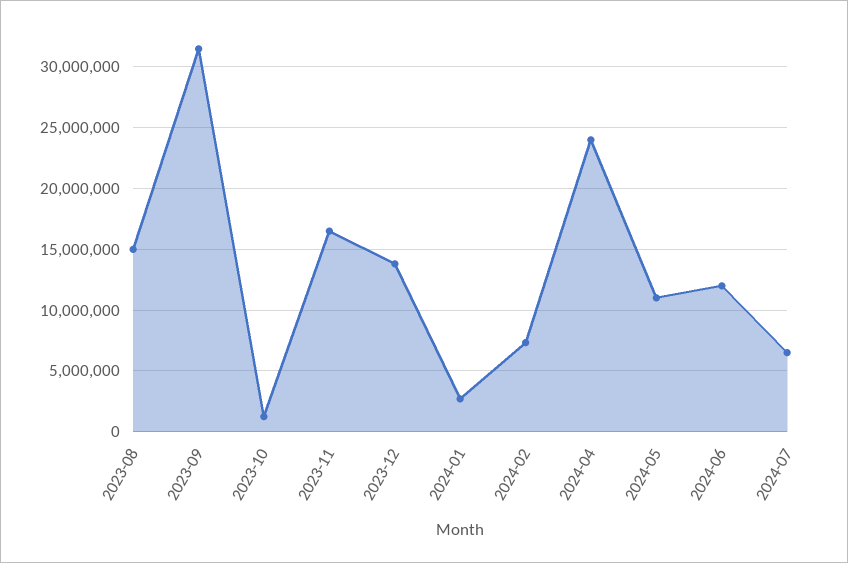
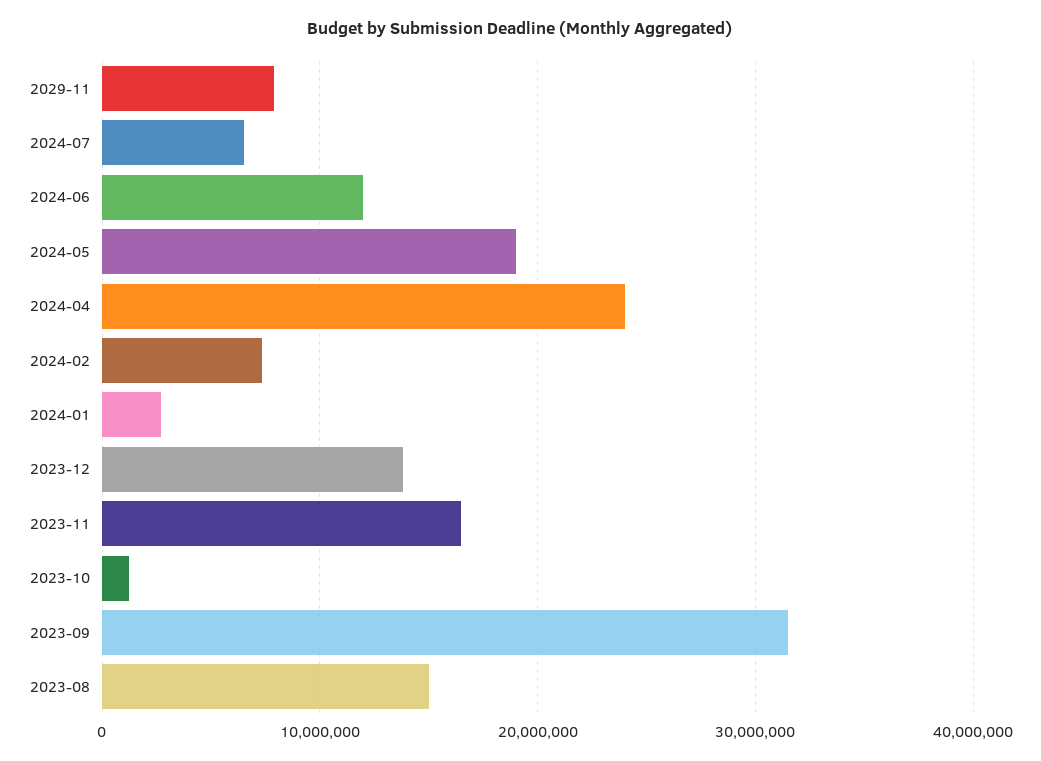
2024-05: 11000000 -> 19000000
2029-11: none -> 8000000

